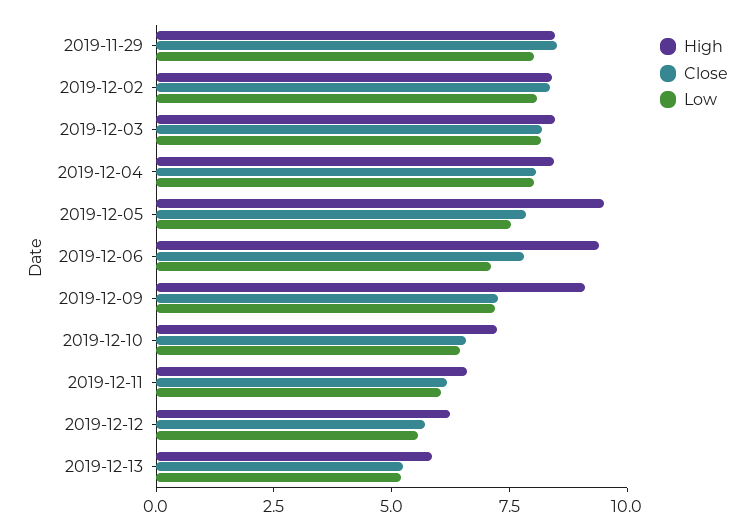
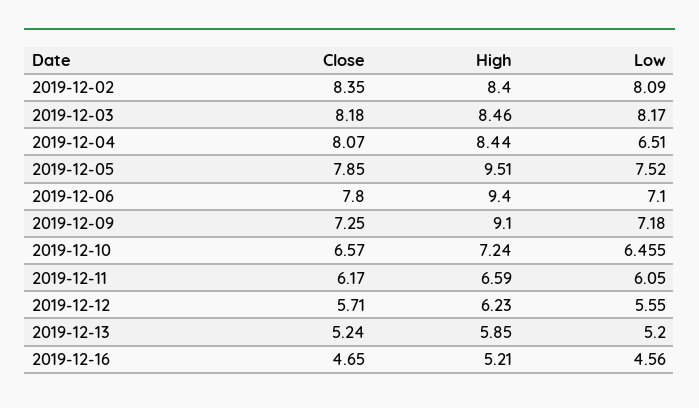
High, 2019-11-29: 8.5 -> none
Close, 2019-11-29: 8.5 -> none
Low, 2019-11-29: 8 -> none
Low, 2019-12-04: 8 -> 6.51
Close, 2019-12-16: none -> 4.65
High, 2019-12-16: none -> 5.21
Low, 2019-12-16: none -> 4.56

